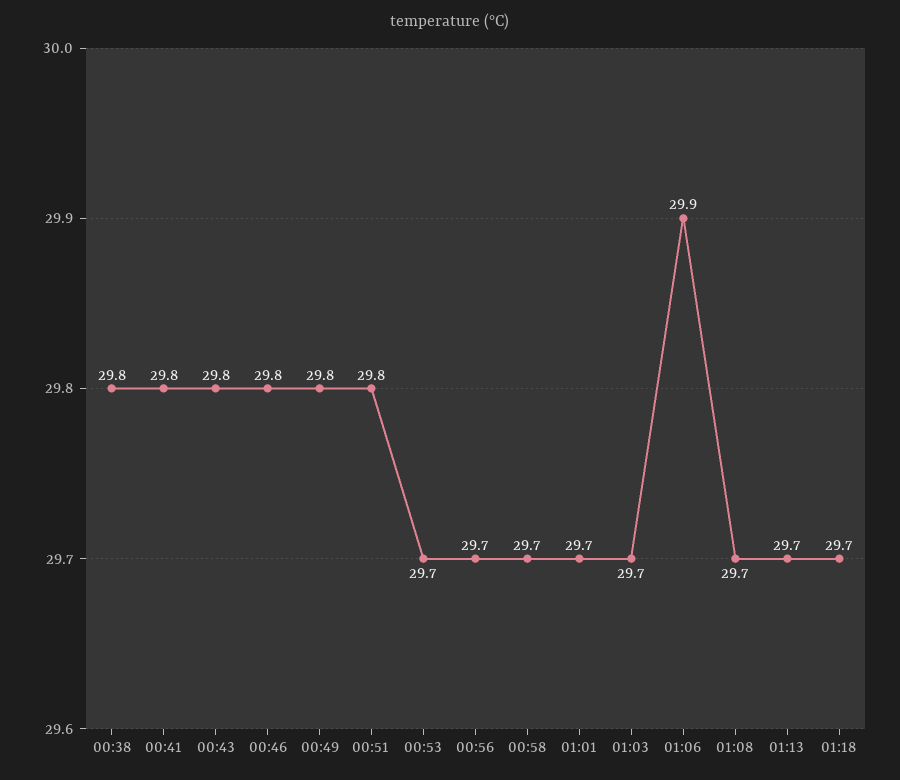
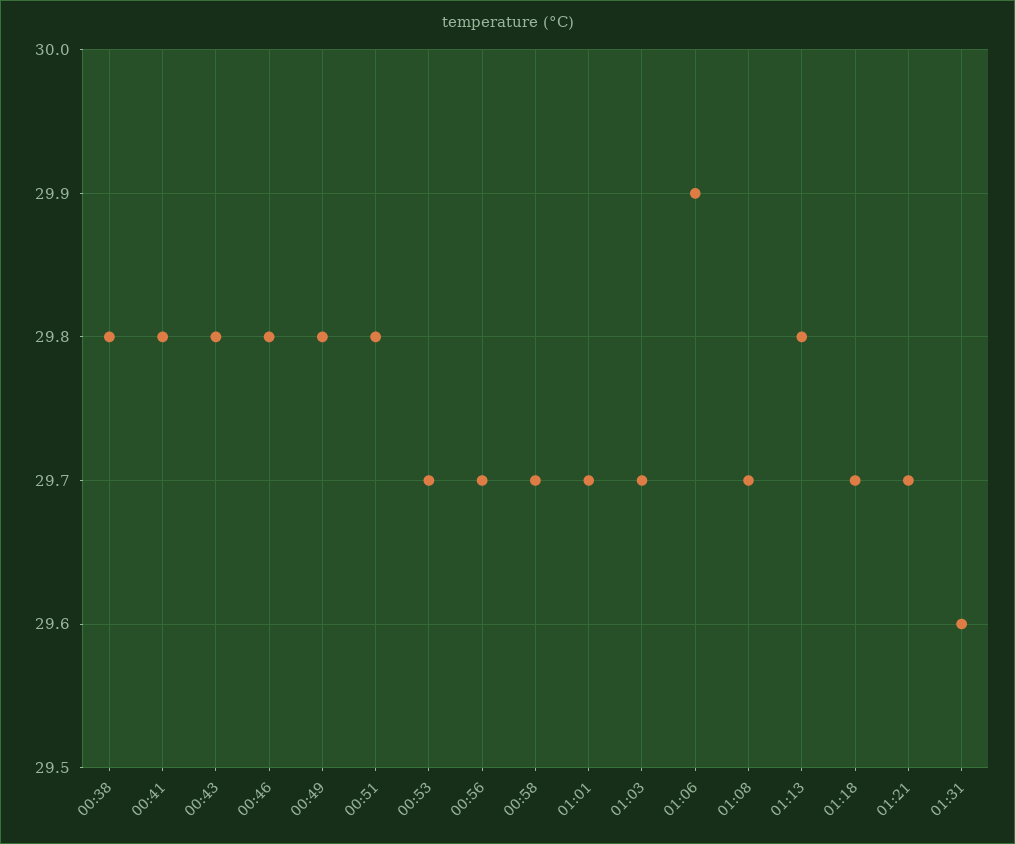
01:13: 29.7 -> 29.8
01:21: none -> 29.7
01:31: none -> 29.6

